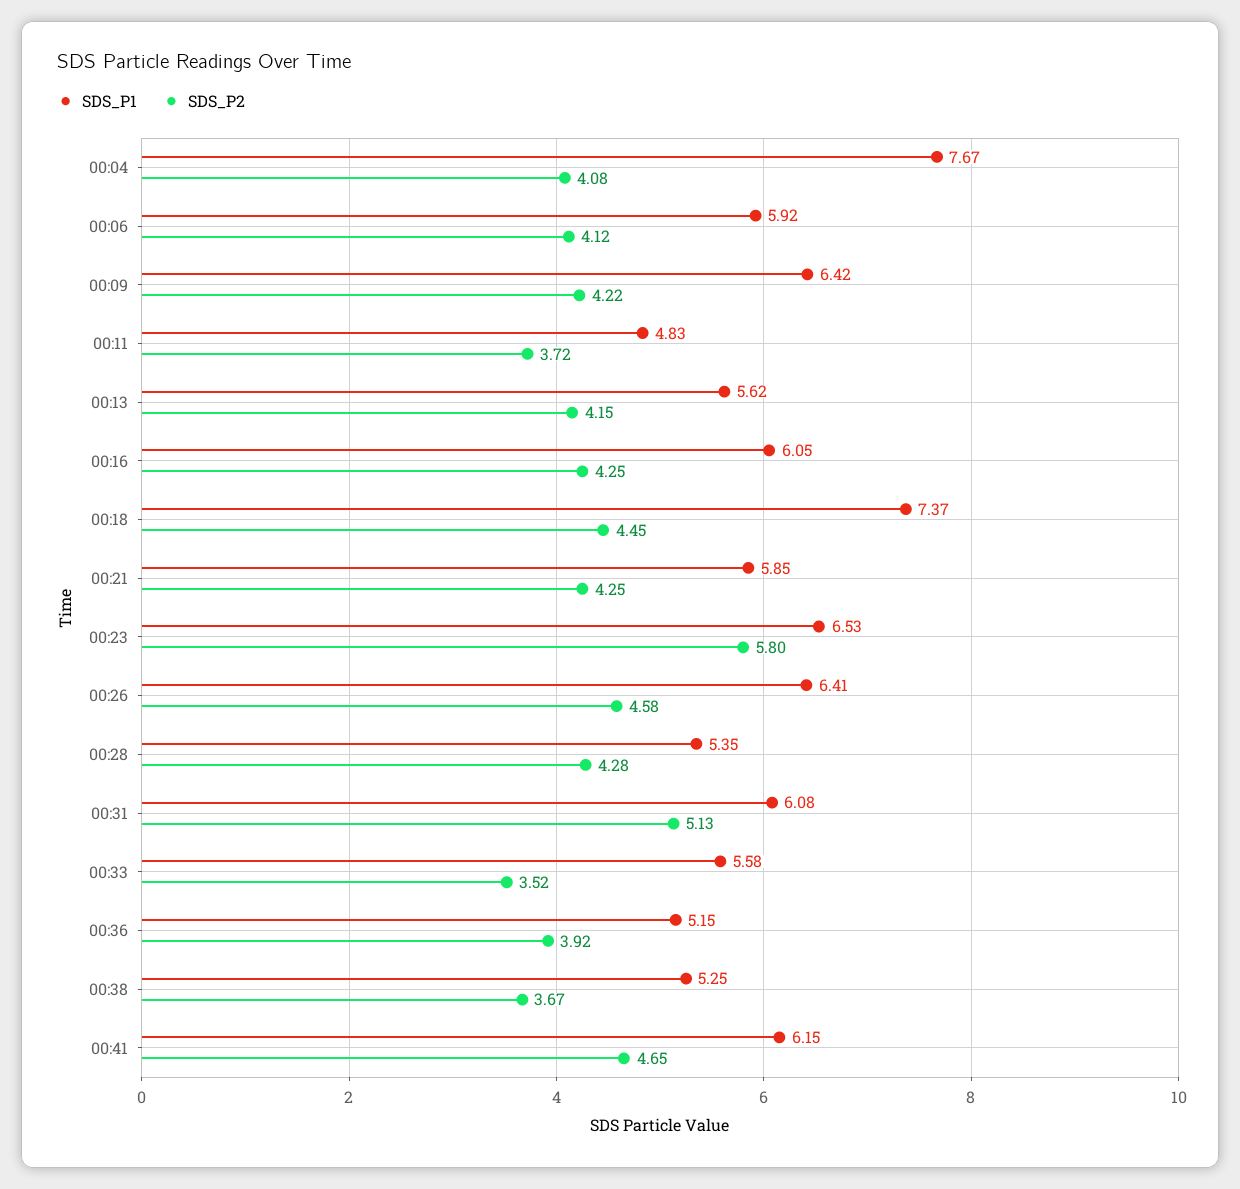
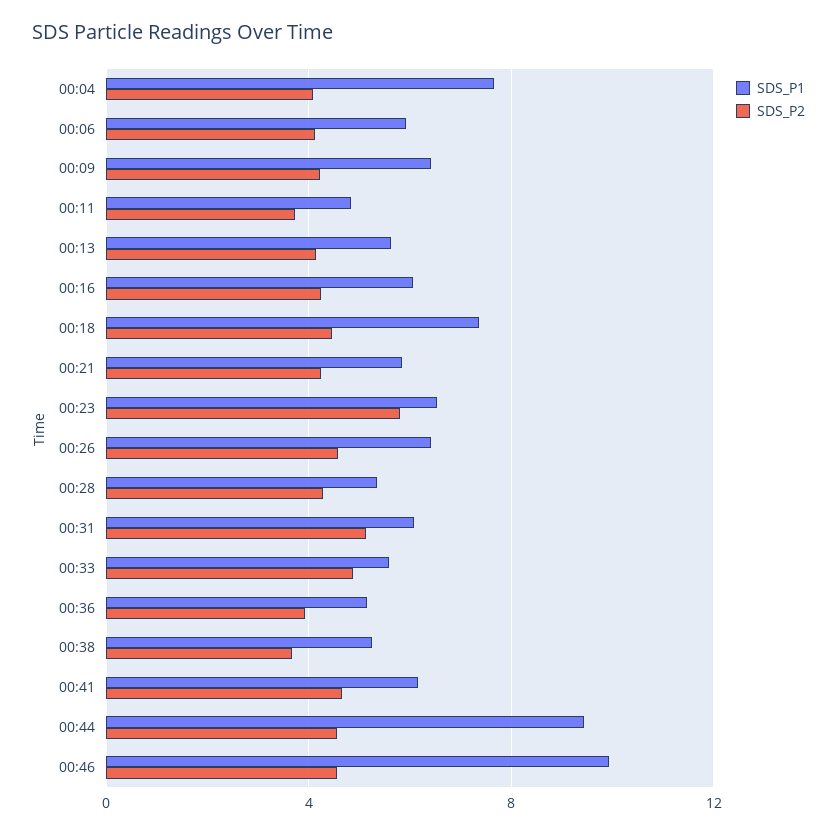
SDS_P2, 00:33: 3.52 -> 5
SDS_P1, 00:44: none -> 9.5
SDS_P2, 00:44: none -> 4.5
SDS_P1, 00:46: none -> 10
SDS_P2, 00:46: none -> 4.5

